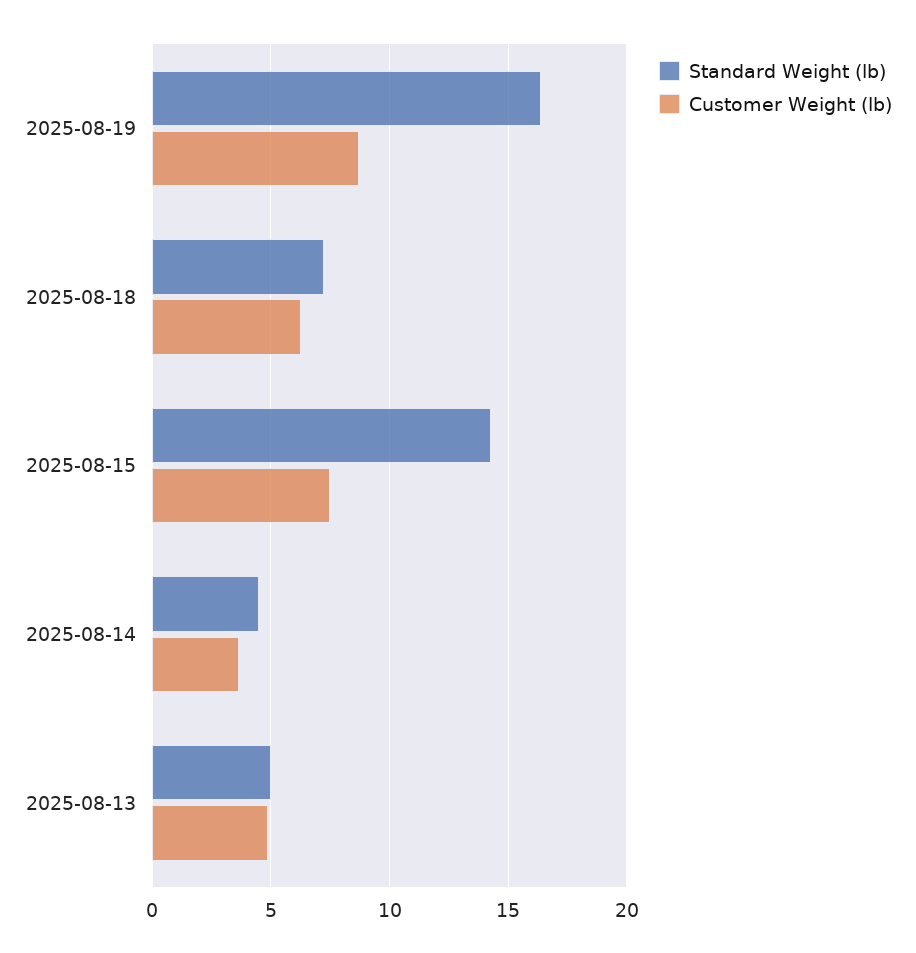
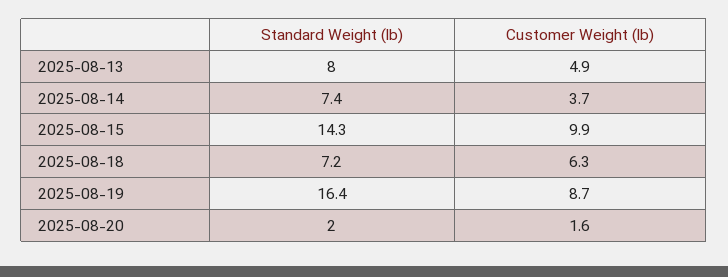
Customer Weight (lb), 2025-08-15: 7.5 -> 9.9
Standard Weight (lb), 2025-08-14: 4.5 -> 7.4
Standard Weight (lb), 2025-08-13: 5 -> 8
Standard Weight (lb), 2025-08-20: none -> 2
Customer Weight (lb), 2025-08-20: none -> 1.6

